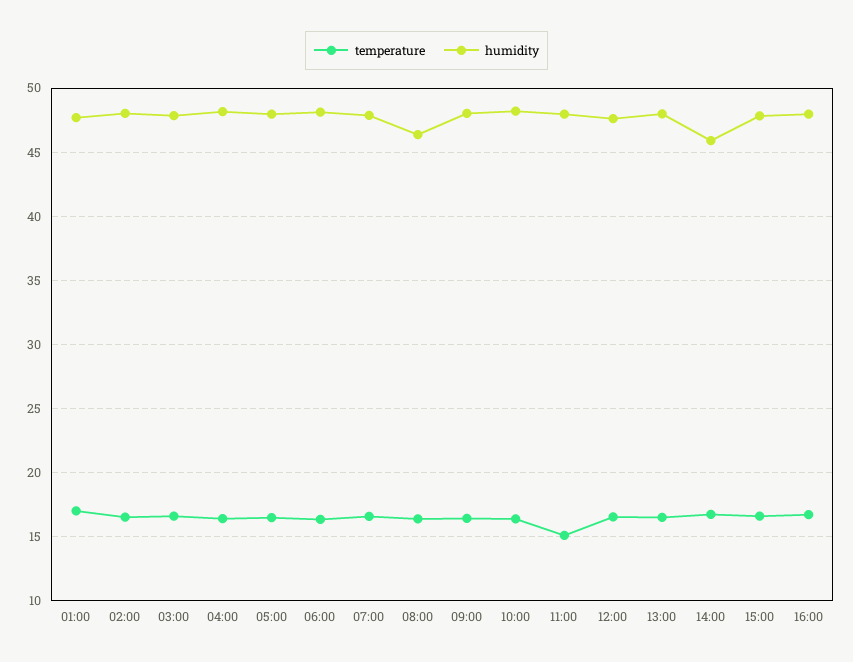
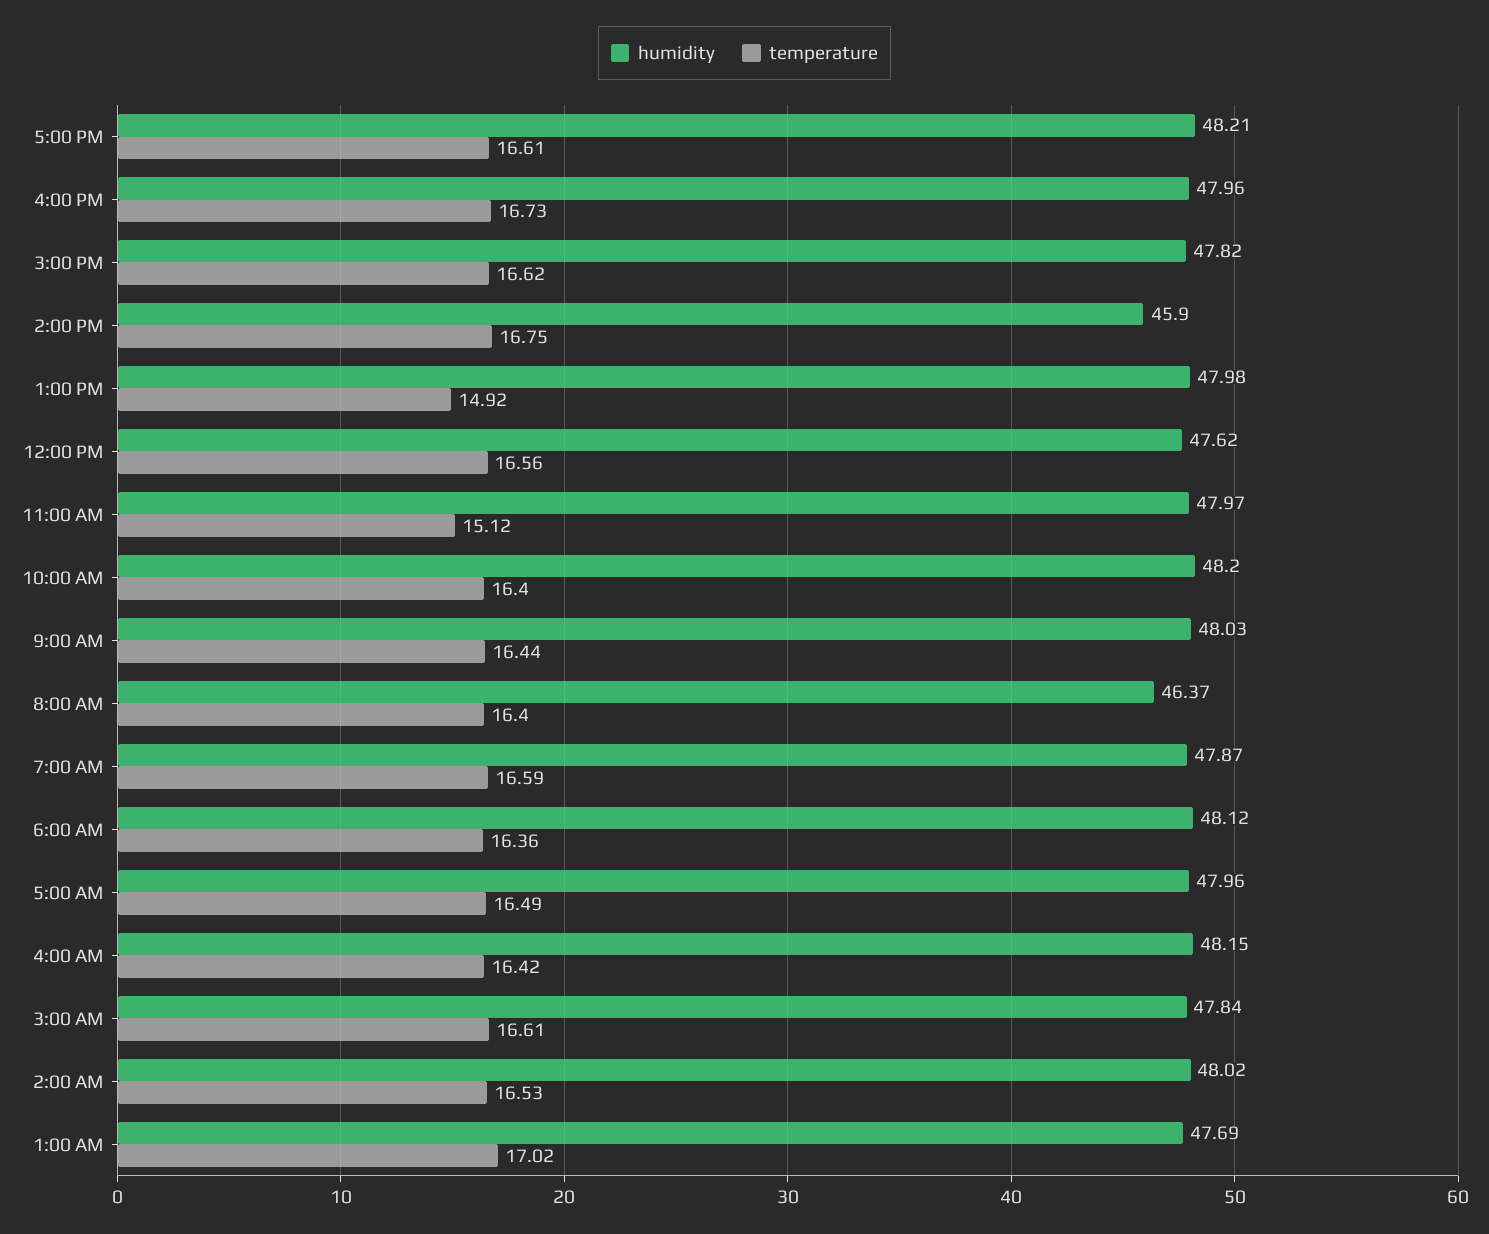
temperature, 13:00: 16.5 -> 14.92
humidity, 5:00 PM: none -> 48.21
temperature, 5:00 PM: none -> 16.61

